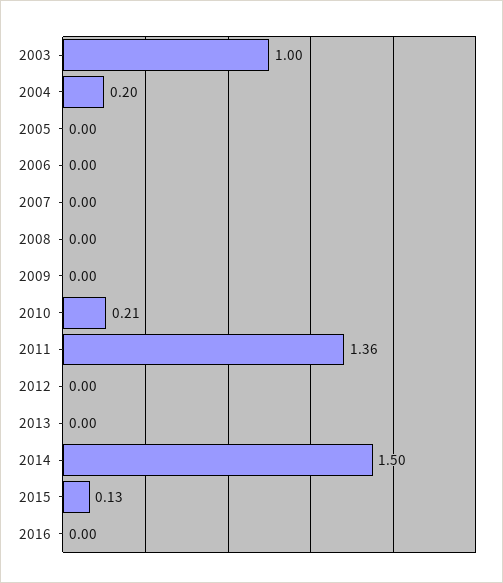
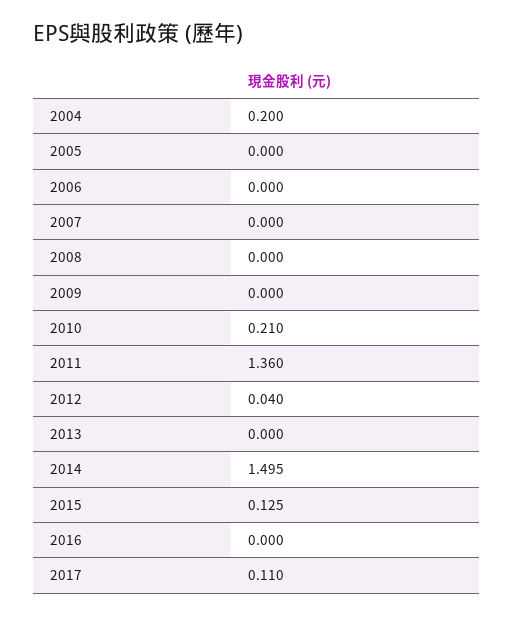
2003: 1 -> none
2012: 0 -> 0.04
2017: none -> 0.11

